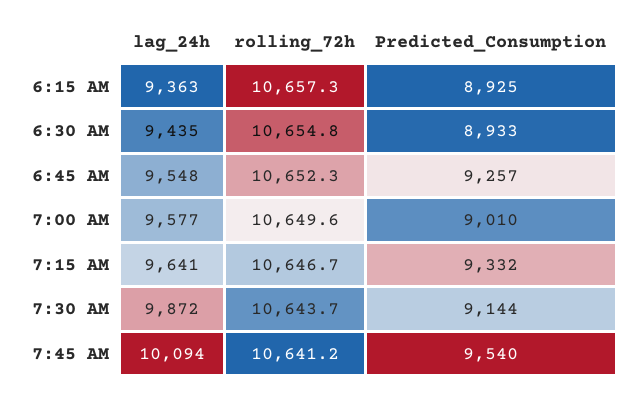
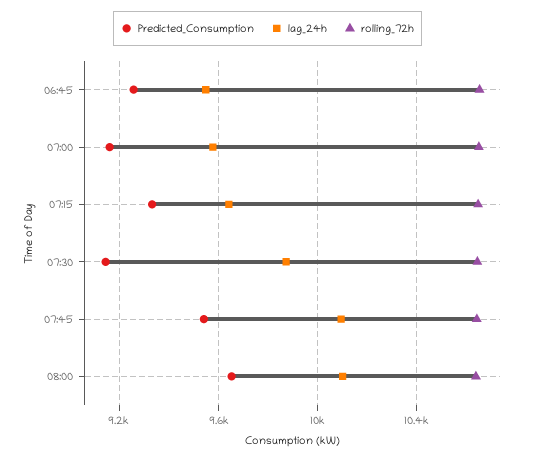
lag_24h, 6:15 AM: 9363 -> none
rolling_72h, 6:15 AM: 10657.3 -> none
Predicted_Consumption, 6:15 AM: 8925 -> none
lag_24h, 6:30 AM: 9435 -> none
rolling_72h, 6:30 AM: 10654.8 -> none
Predicted_Consumption, 6:30 AM: 8933 -> none
Predicted_Consumption, 7:00 AM: 9010 -> 9150
Predicted_Consumption, 08:00: none -> 9650
lag_24h, 08:00: none -> 10100
rolling_72h, 08:00: none -> 10650

